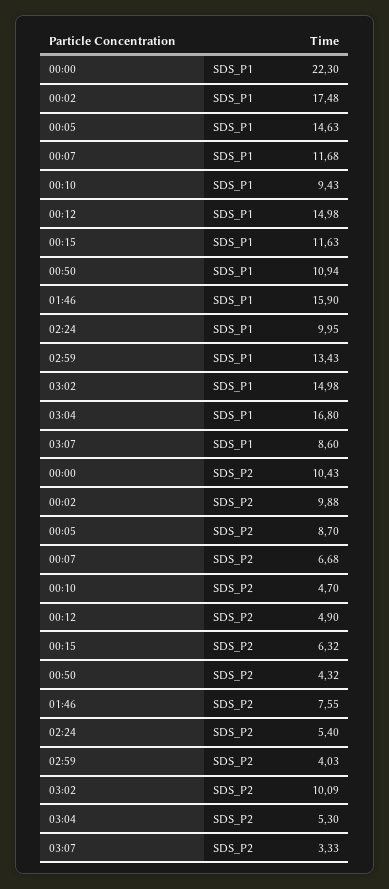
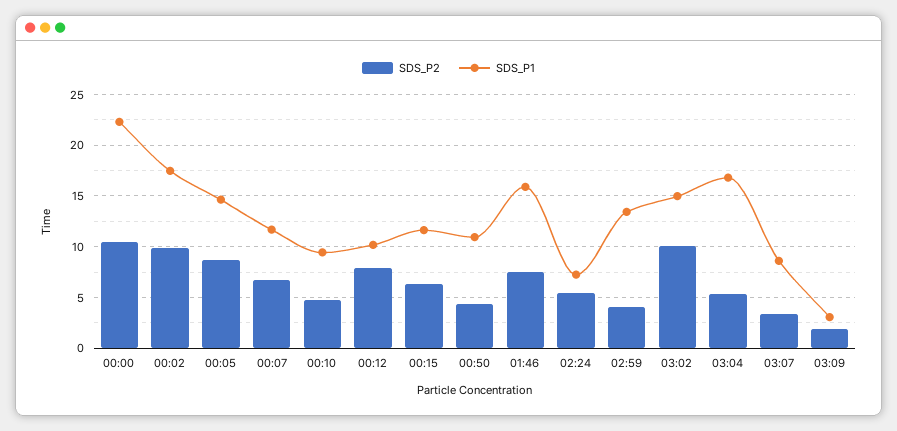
SDS_P1, 00:12: 14.98 -> 10
SDS_P1, 02:24: 9.95 -> 7
SDS_P2, 00:12: 4.9 -> 8
SDS_P2, 03:09: none -> 2
SDS_P1, 03:09: none -> 3

